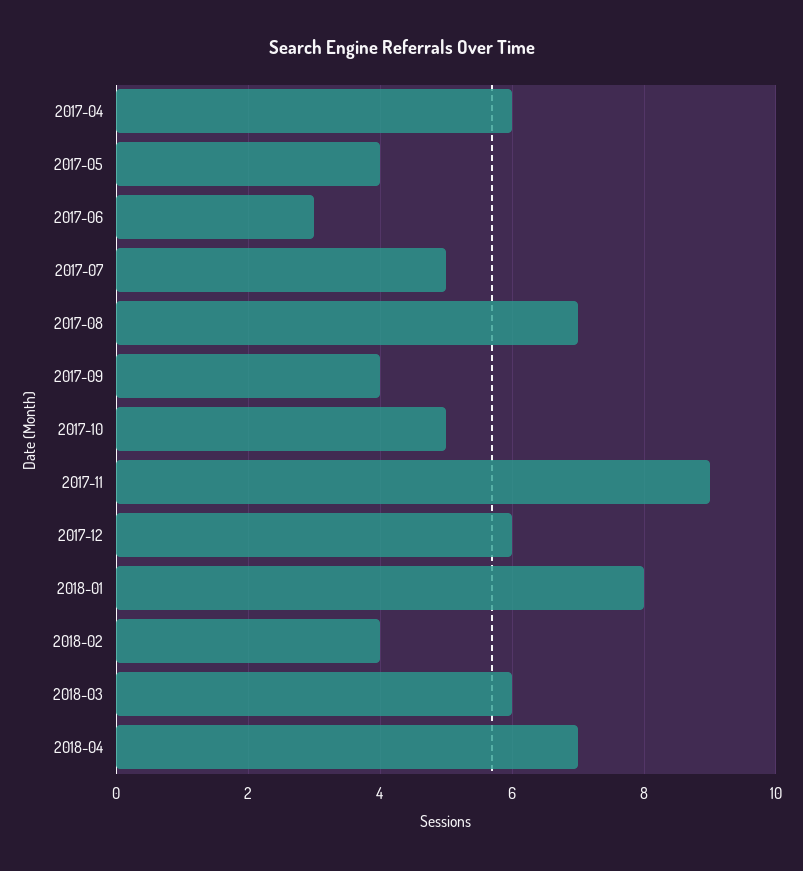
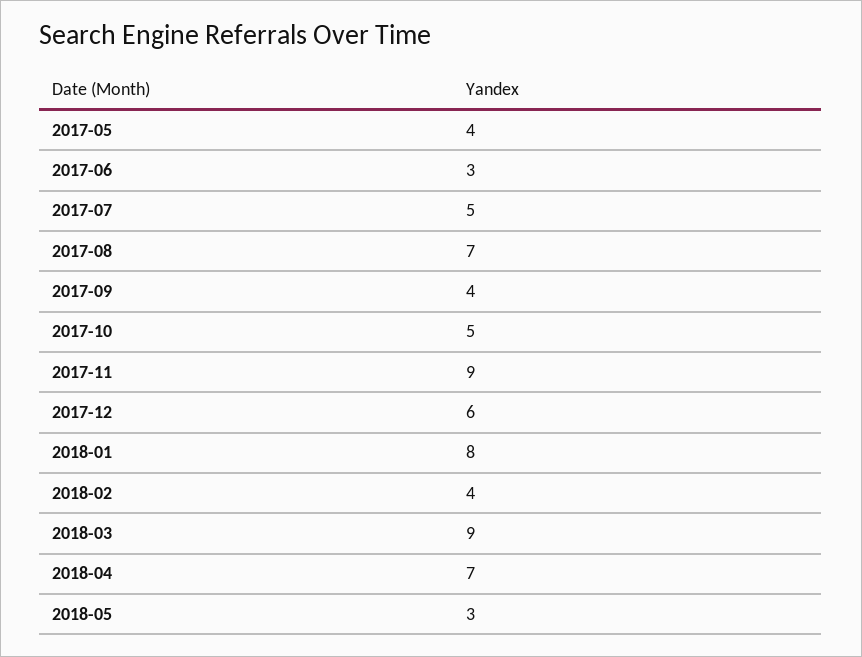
2017-04: 6 -> none
2018-03: 6 -> 9
2018-05: none -> 3

